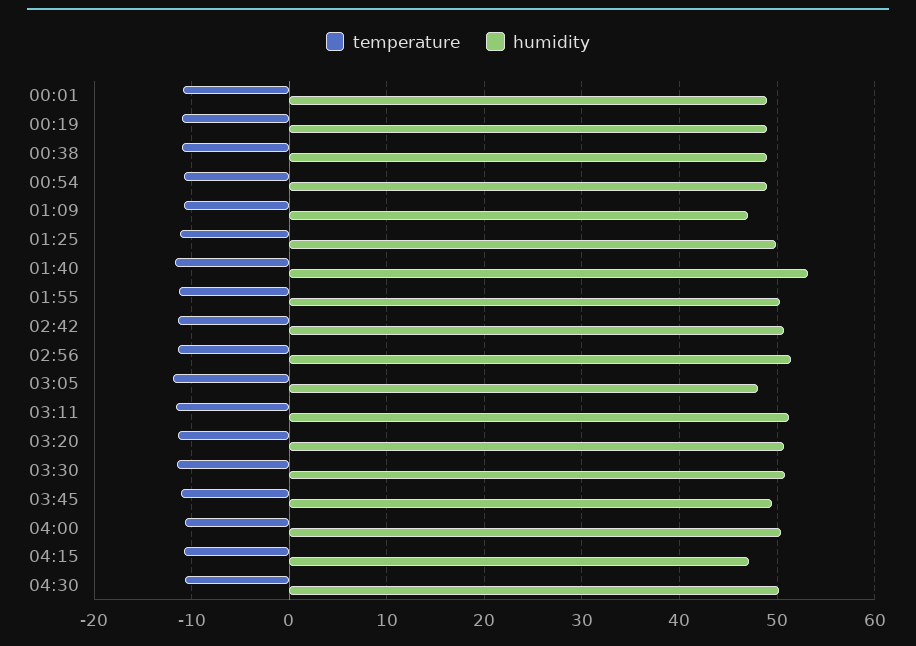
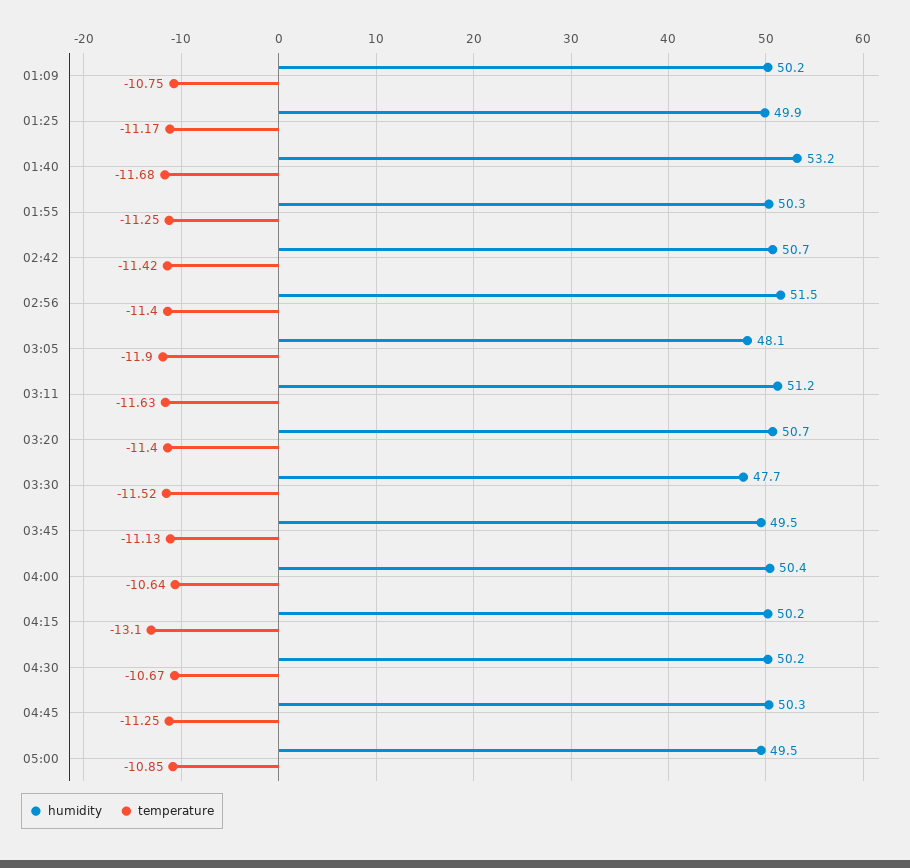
temperature, 00:01: -11 -> none
humidity, 00:01: 49 -> none
temperature, 00:19: -11 -> none
humidity, 00:19: 49 -> none
temperature, 00:38: -11 -> none
humidity, 00:38: 49 -> none
temperature, 00:54: -11 -> none
humidity, 00:54: 49 -> none
humidity, 01:09: 47 -> 50.2
humidity, 03:30: 51 -> 47.7
temperature, 04:15: -11 -> -13.1
humidity, 04:15: 47 -> 50.2
humidity, 04:45: none -> 50.3
temperature, 04:45: none -> -11.25
humidity, 05:00: none -> 49.5
temperature, 05:00: none -> -10.85

